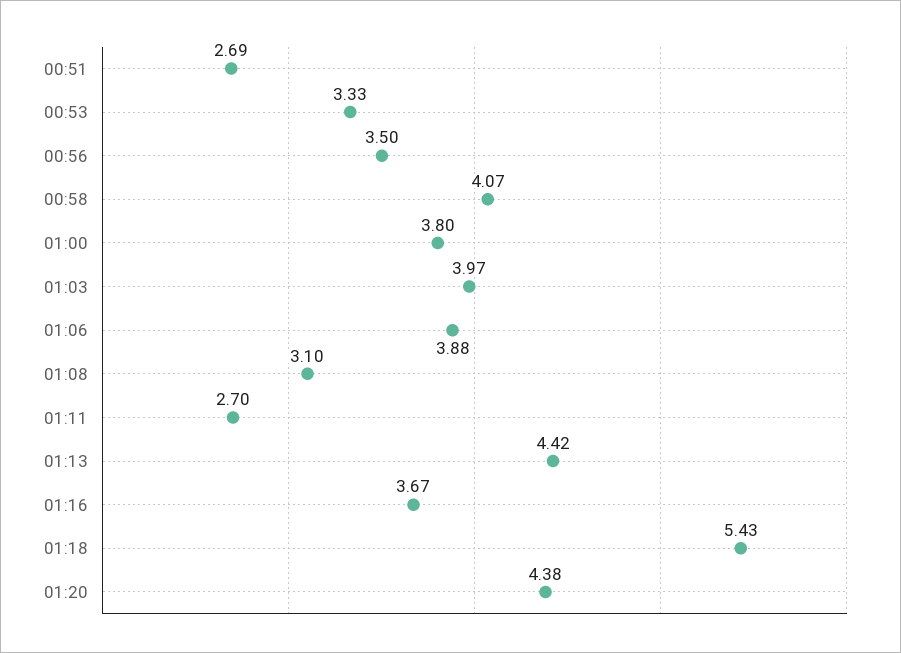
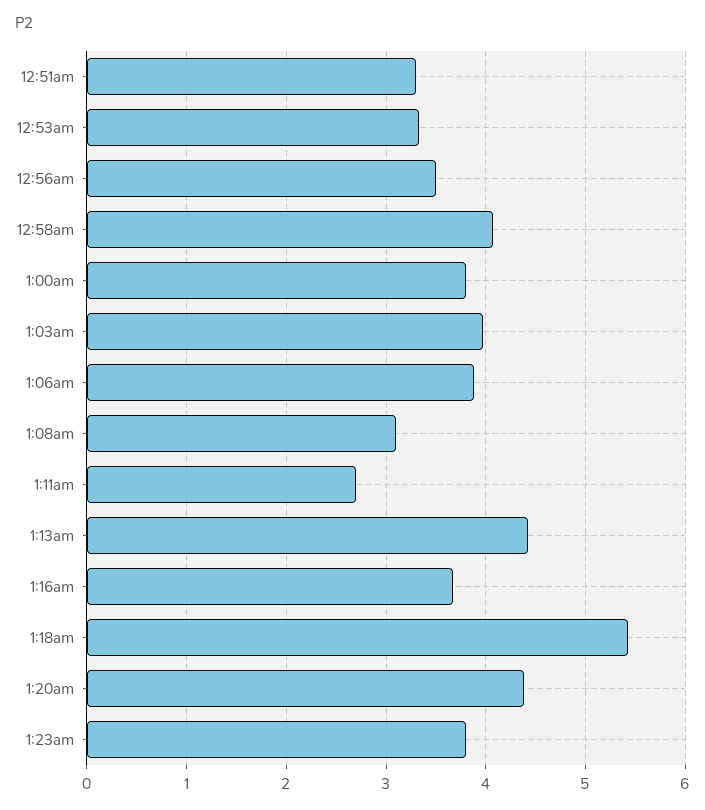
00:51: 2.69 -> 3.3
1:23am: none -> 3.8

